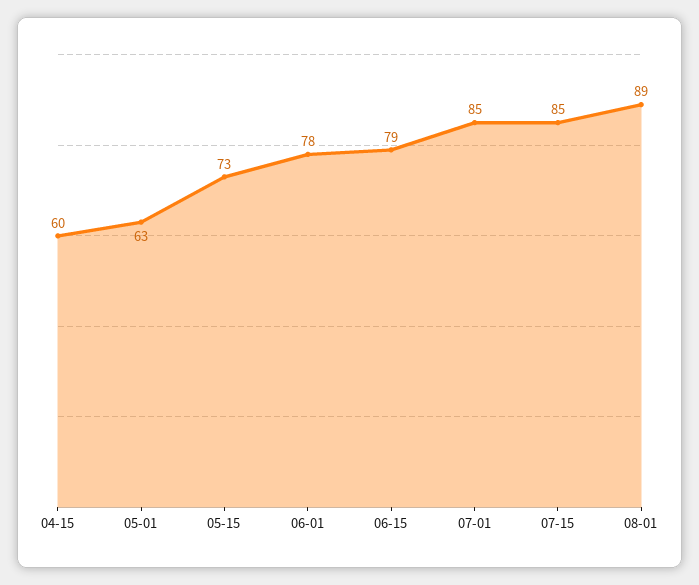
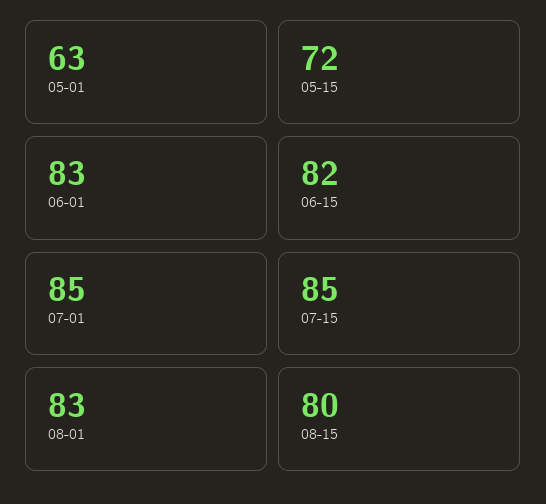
04-15: 60 -> none
05-15: 73 -> 72
06-01: 78 -> 83
06-15: 79 -> 82
08-01: 89 -> 83
08-15: none -> 80

